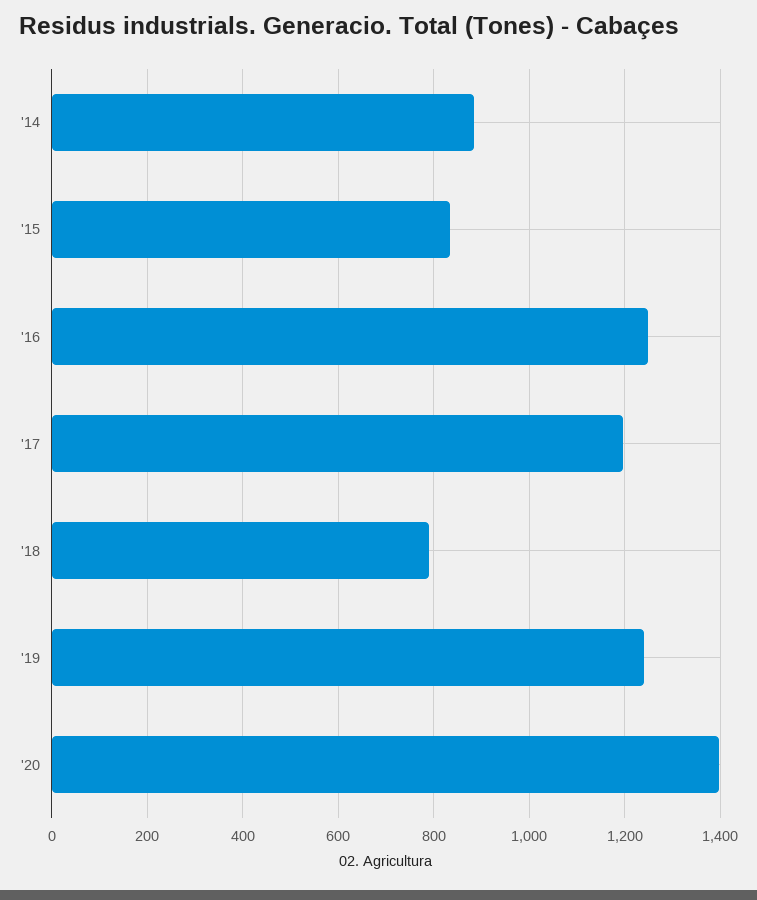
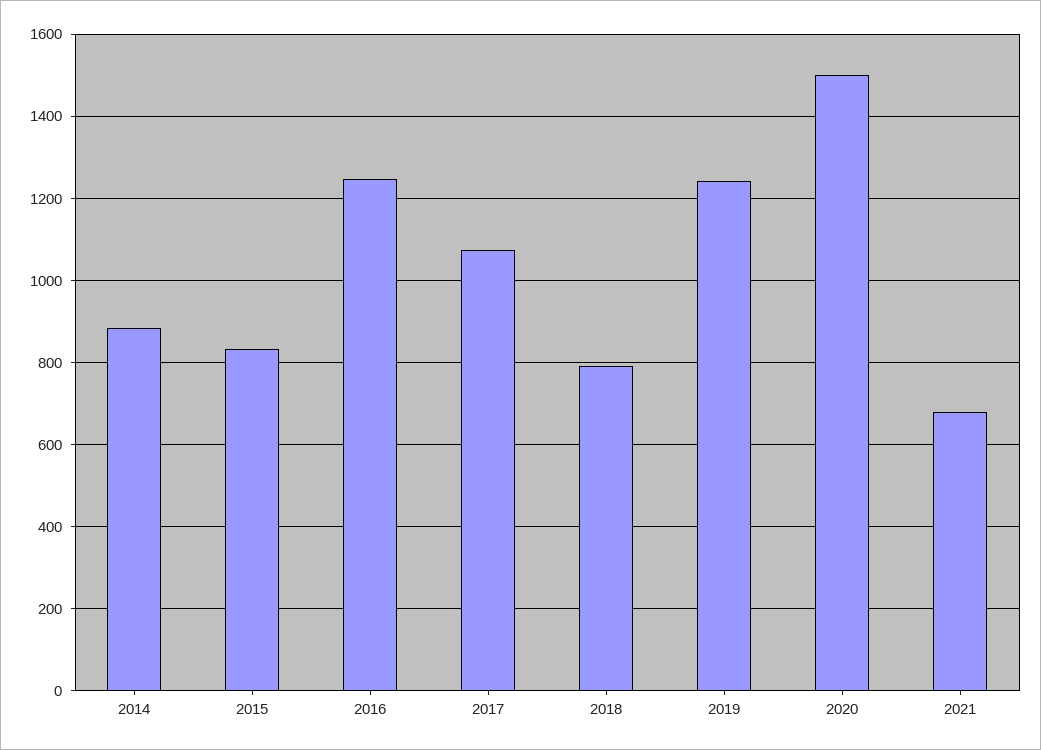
'17: 1200 -> 1080
'20: 1400 -> 1500
2021: none -> 680

